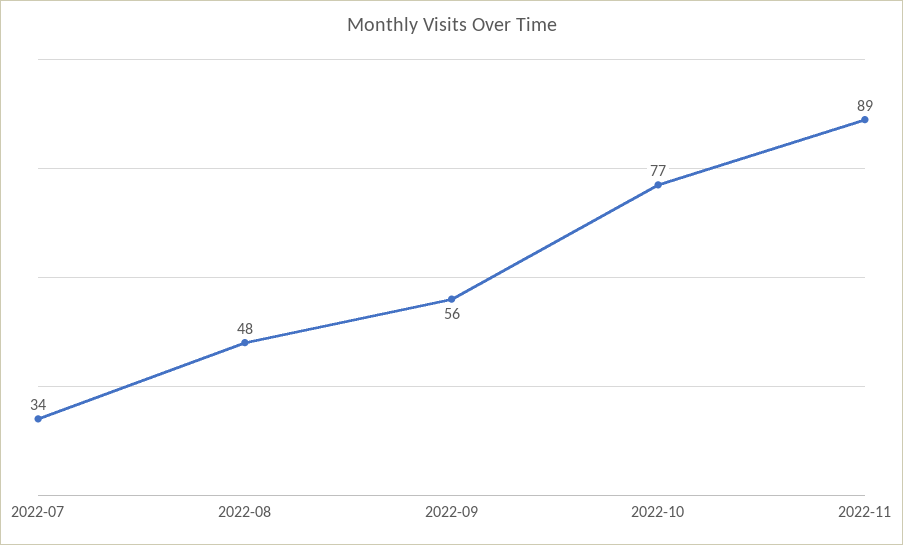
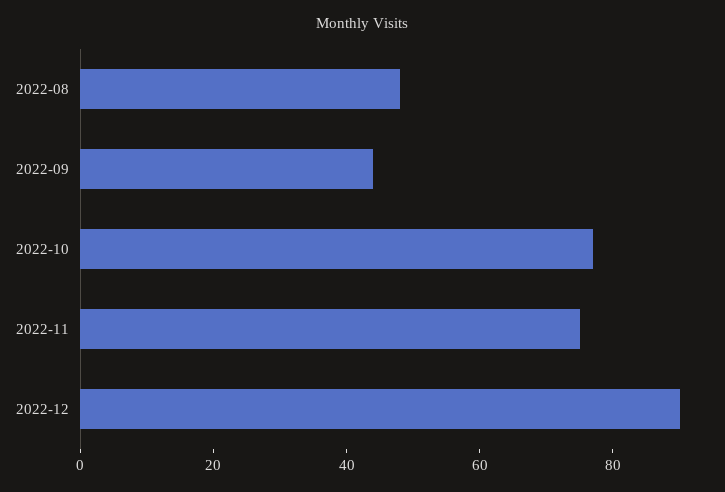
2022-07: 34 -> none
2022-09: 56 -> 45
2022-11: 89 -> 75
2022-12: none -> 90

